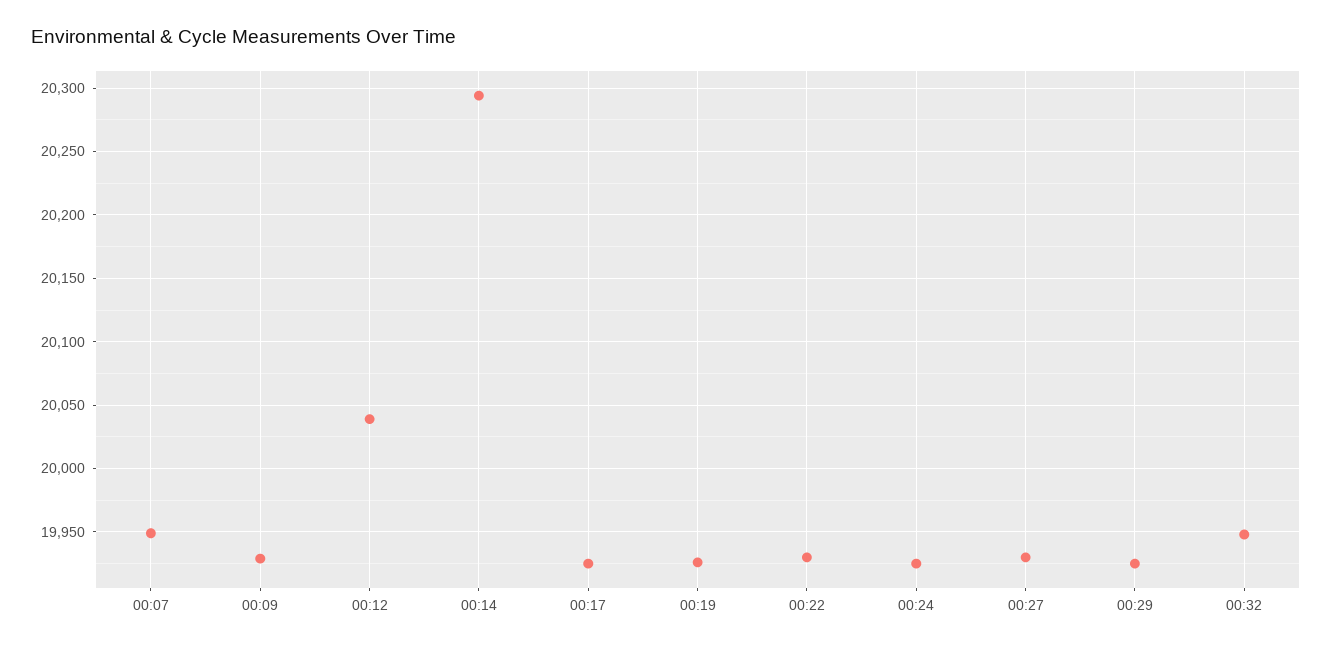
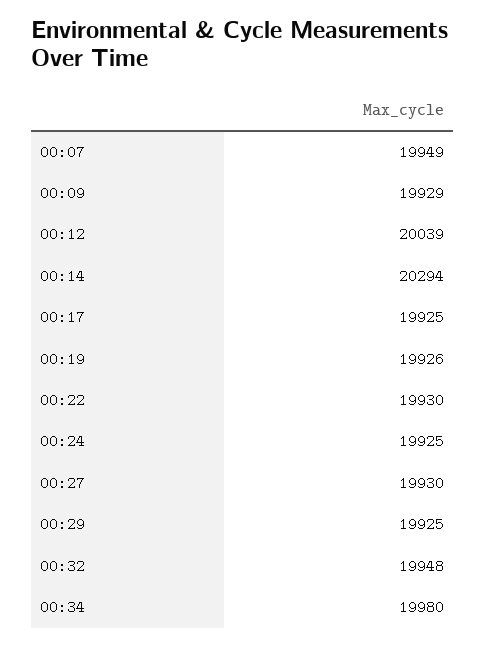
00:34: none -> 19980

